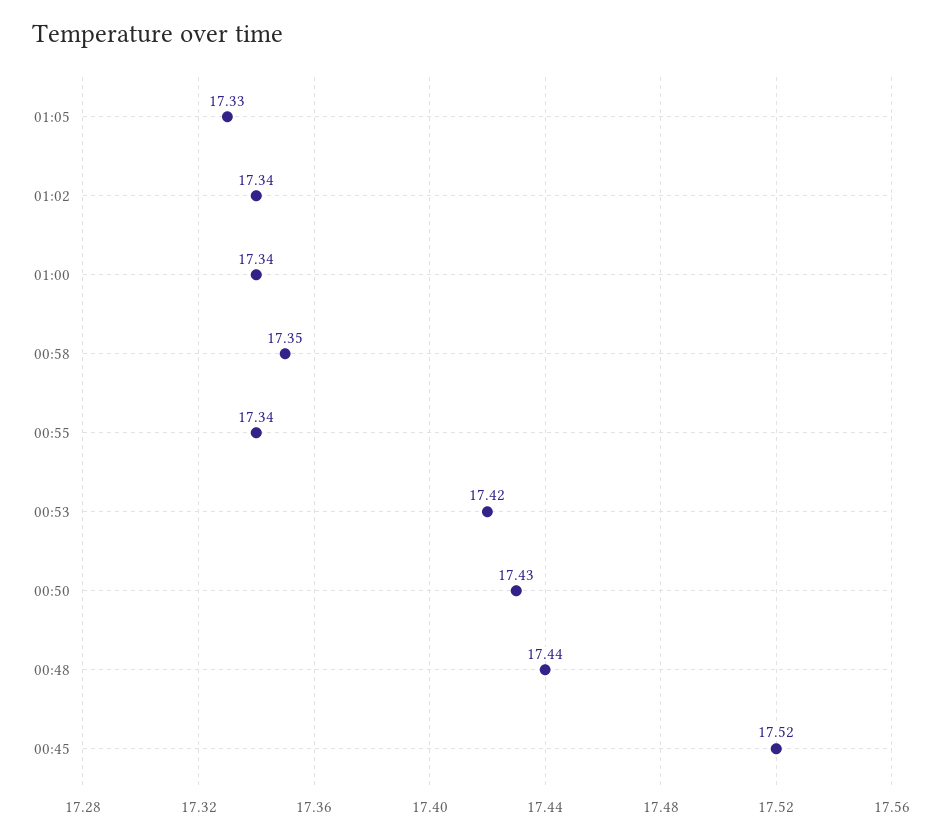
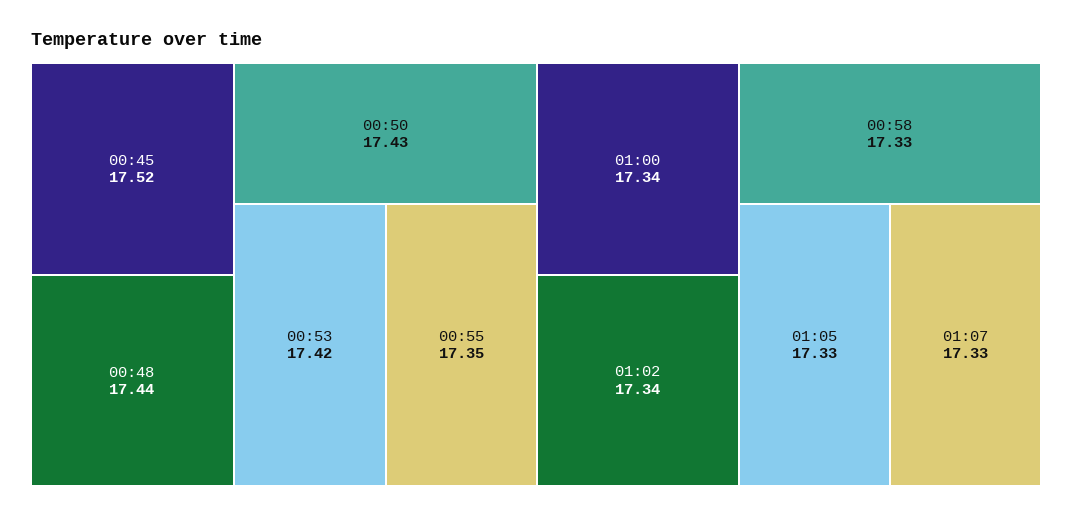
00:58: 17.35 -> 17.33
00:55: 17.34 -> 17.35
01:07: none -> 17.33

